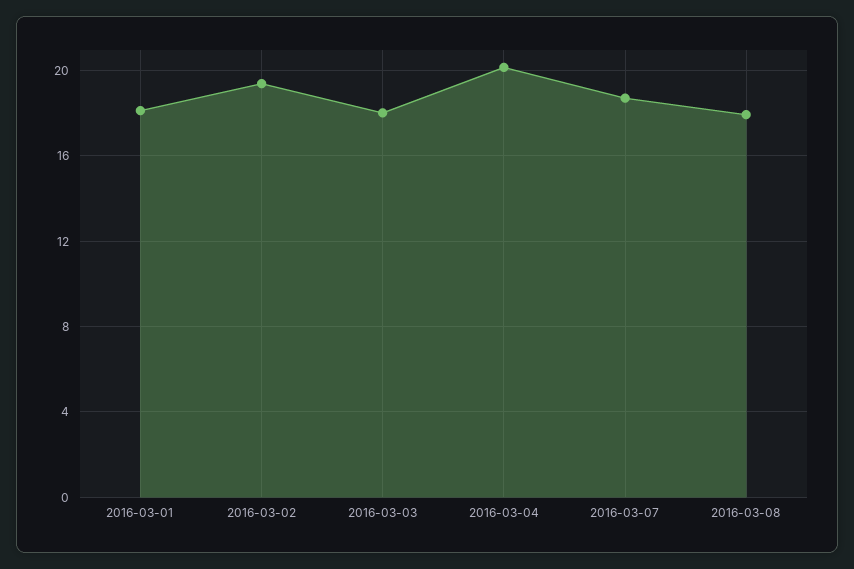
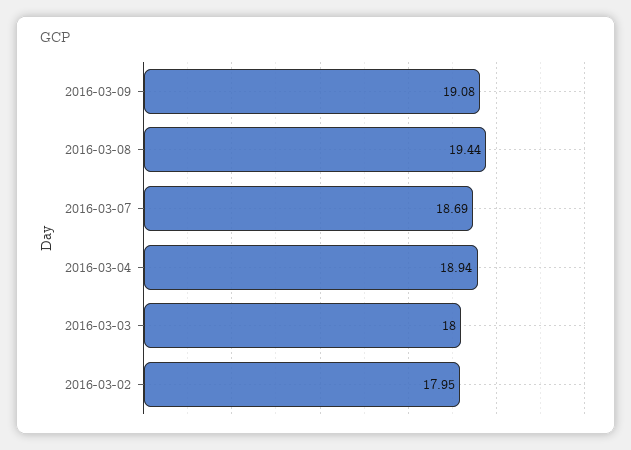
2016-03-01: 18 -> none
2016-03-02: 19.5 -> 17.95
2016-03-04: 20 -> 18.94
2016-03-08: 18 -> 19.44
2016-03-09: none -> 19.08

